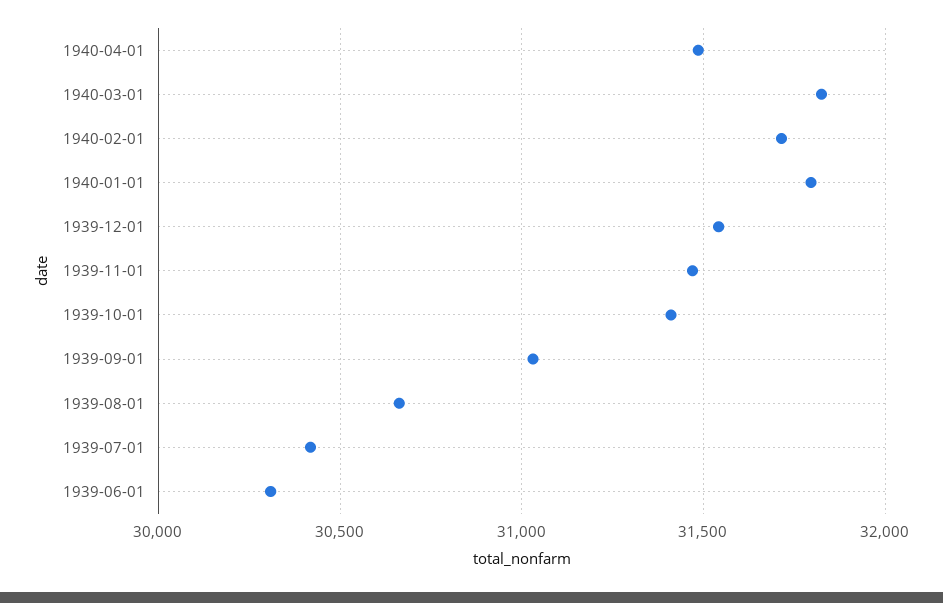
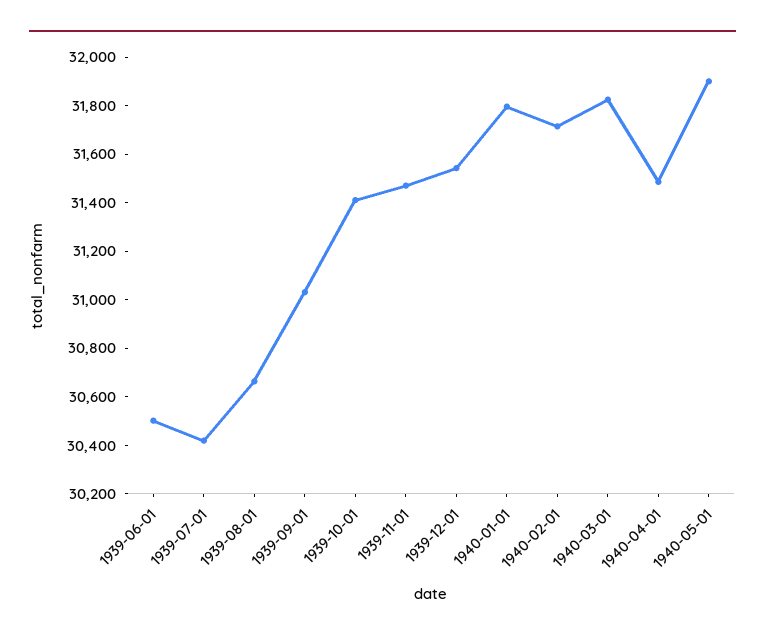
1939-06-01: 30300 -> 30500
1940-05-01: none -> 31900

